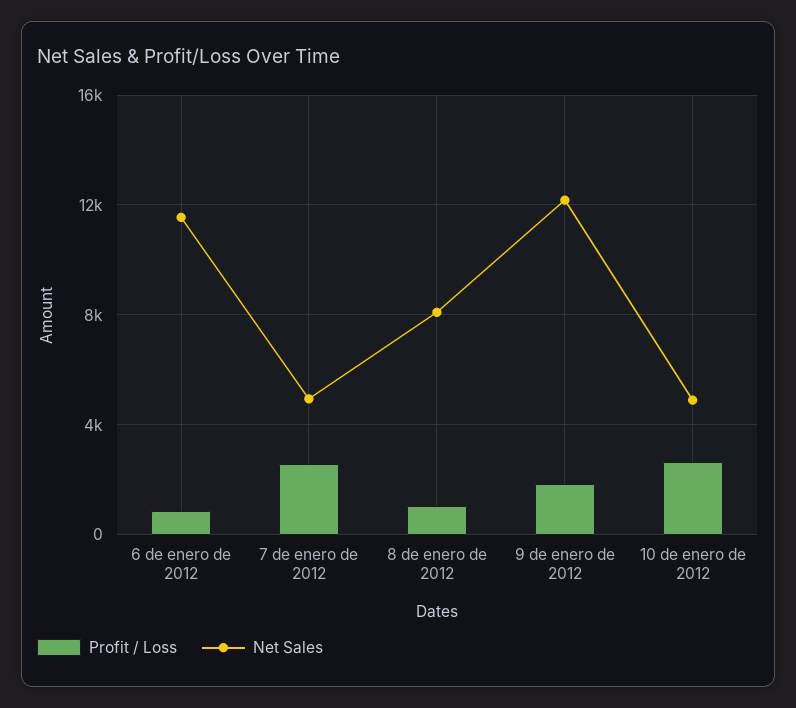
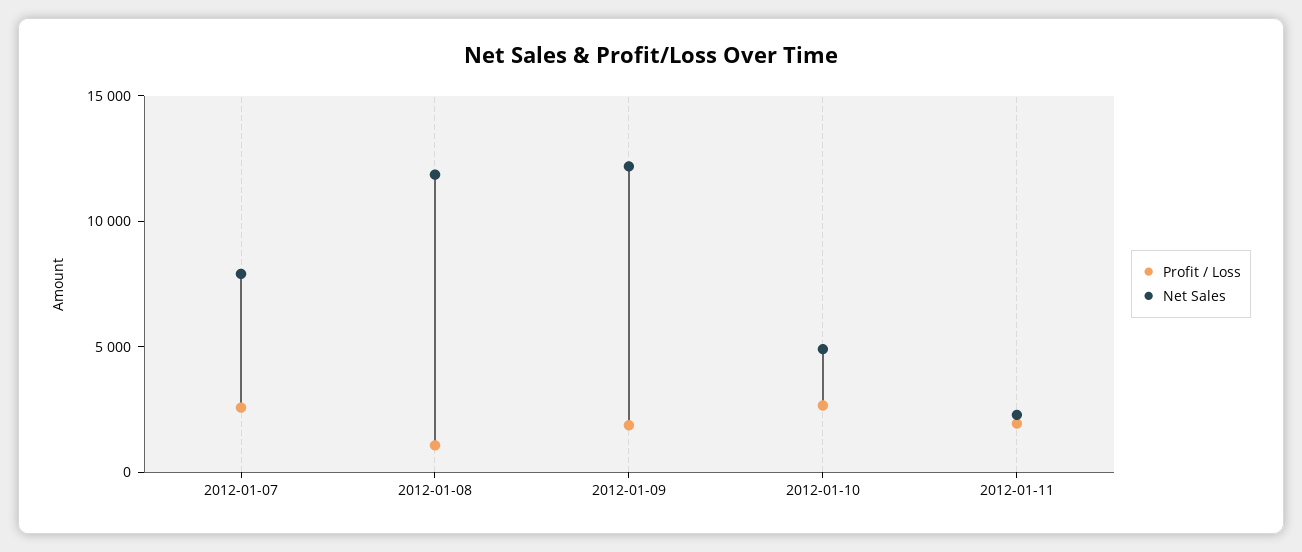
Profit / Loss, 6 de enero de 2012: 1000 -> none
Net Sales, 6 de enero de 2012: 11500 -> none
Net Sales, 7 de enero de 2012: 5000 -> 8000
Net Sales, 8 de enero de 2012: 8000 -> 12000
Profit / Loss, 2012-01-11: none -> 2000
Net Sales, 2012-01-11: none -> 2000

